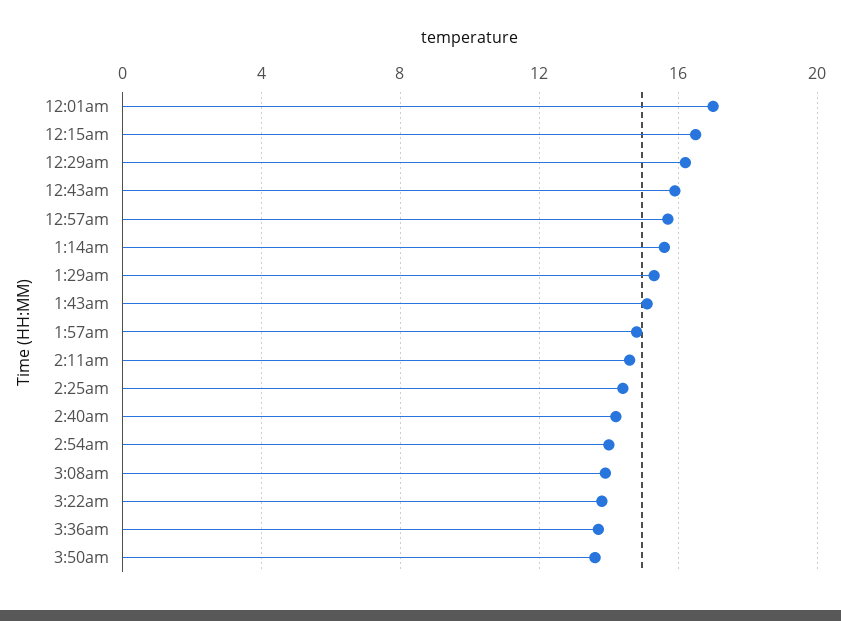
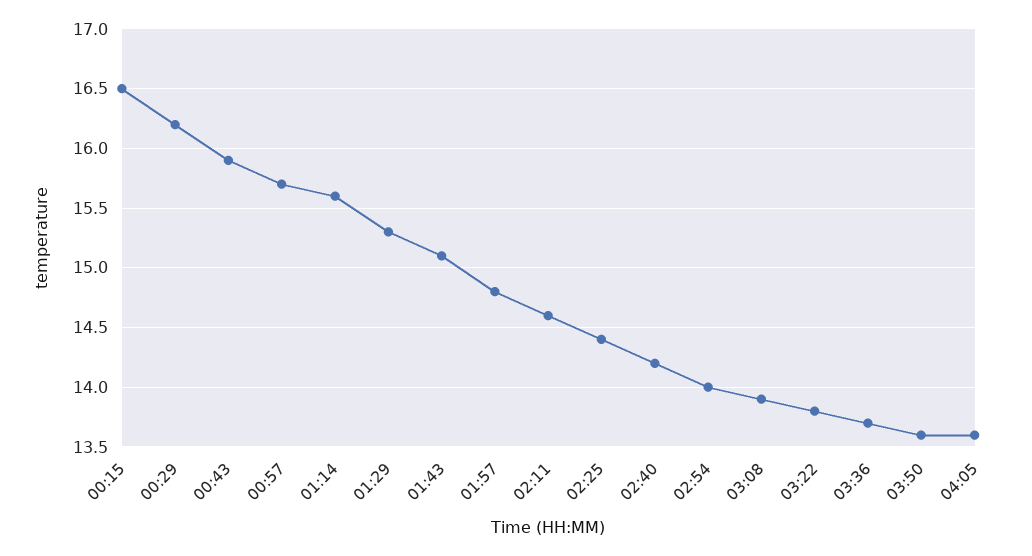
12:01am: 17 -> none
04:05: none -> 13.6

